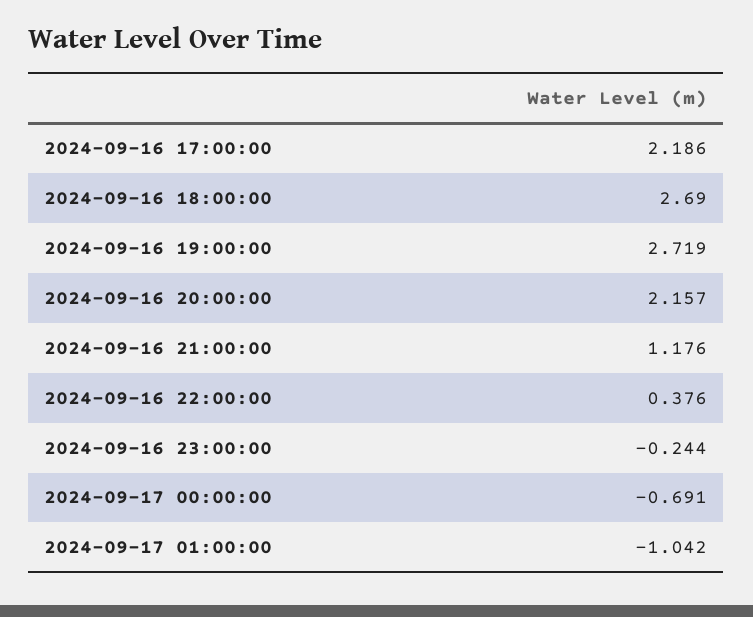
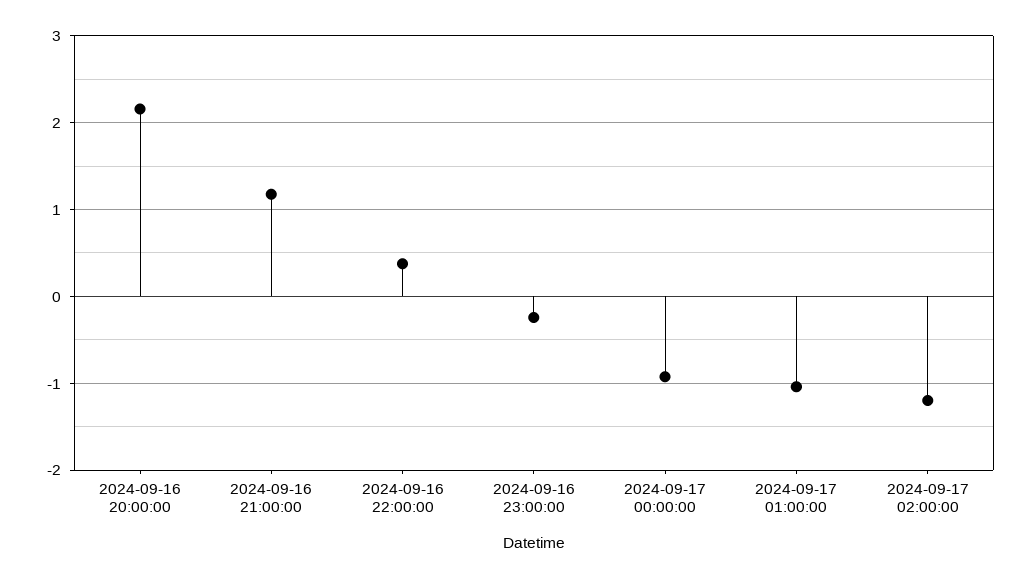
2024-09-16 17:00:00: 2.186 -> none
2024-09-16 18:00:00: 2.69 -> none
2024-09-16 19:00:00: 2.719 -> none
2024-09-17 00:00:00: -0.691 -> -0.9
2024-09-17 02:00:00: none -> -1.2

